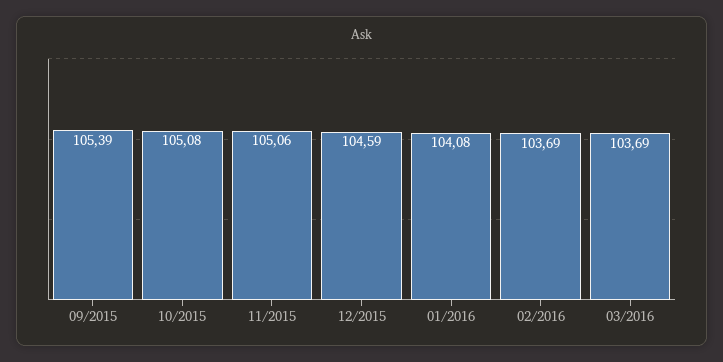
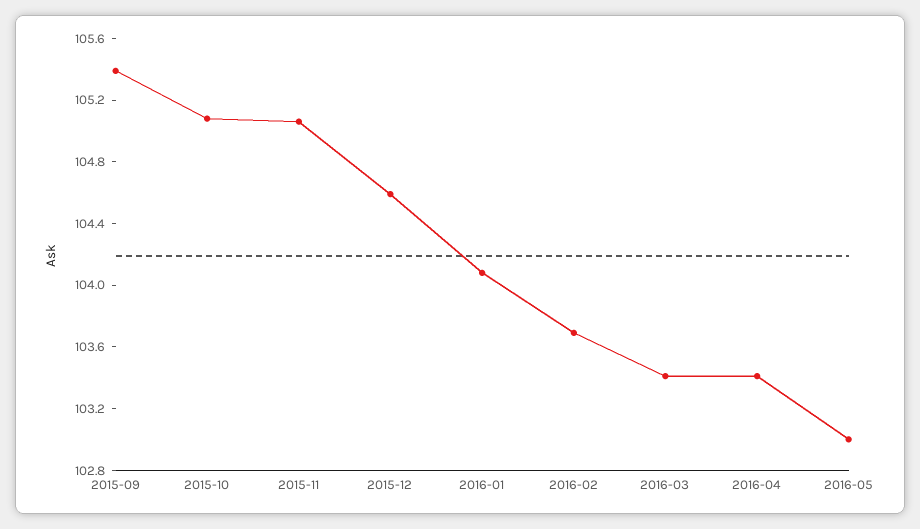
03/2016: 103.69 -> 103.4
2016-04: none -> 103.4
2016-05: none -> 103

